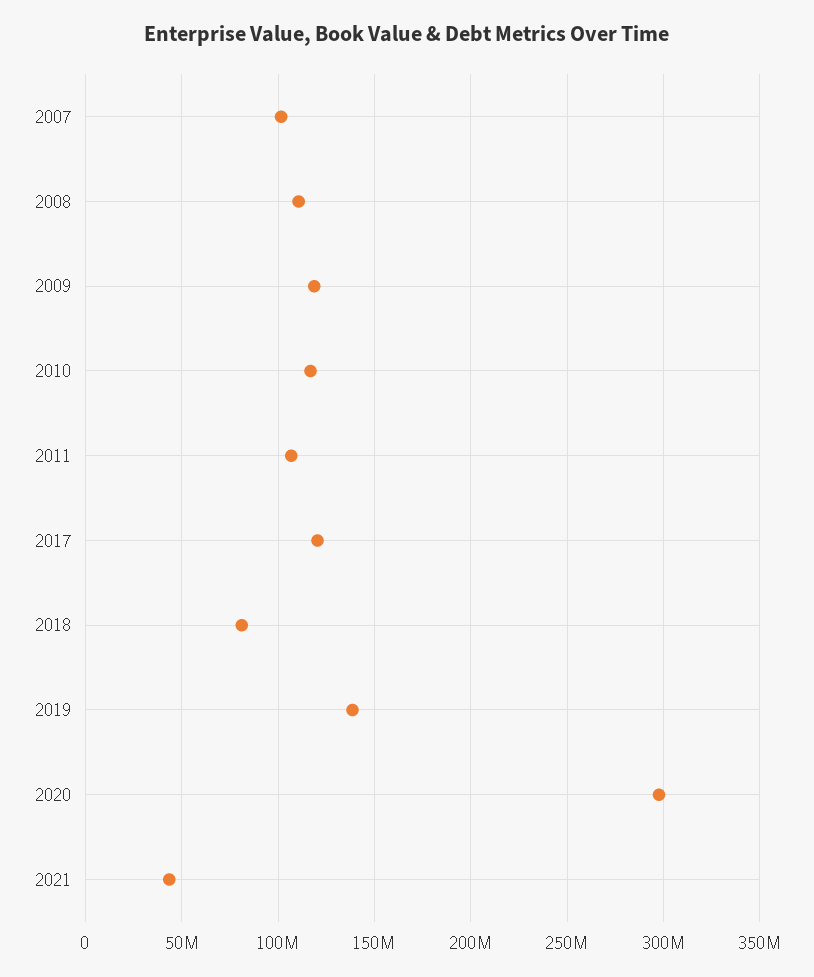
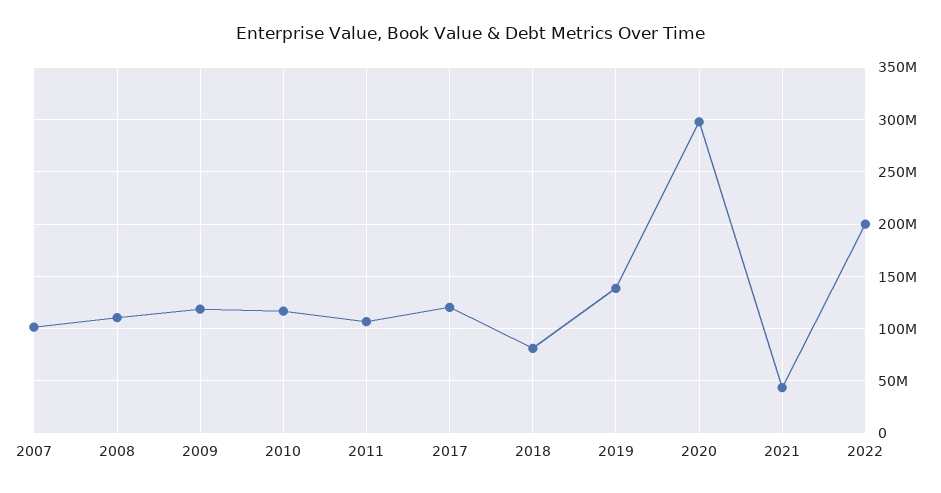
2022: none -> 200000000

